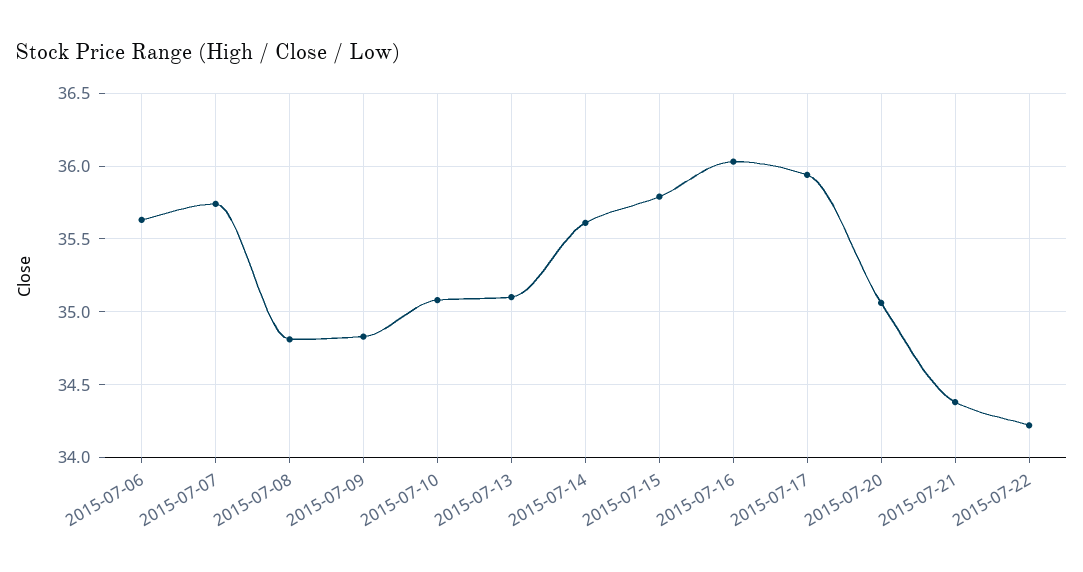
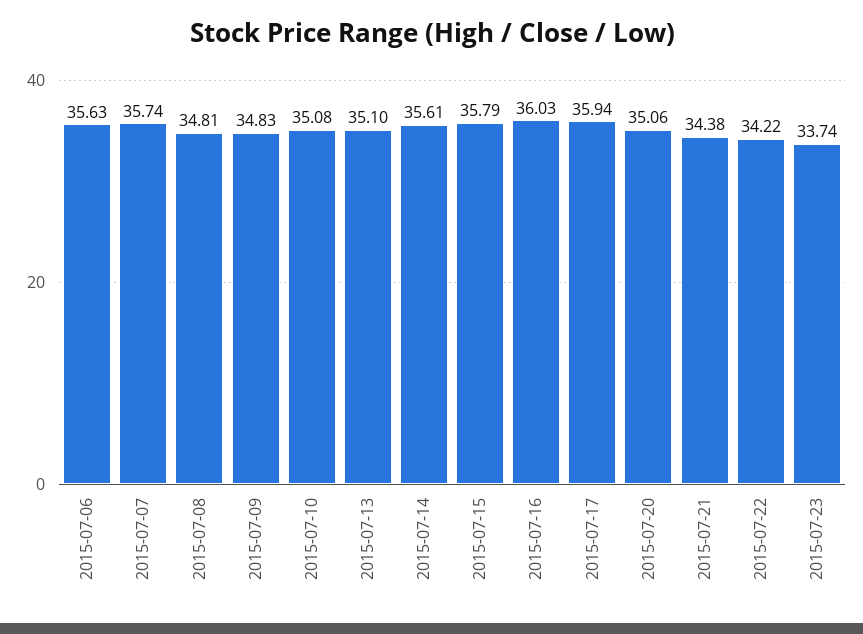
2015-07-23: none -> 33.74

